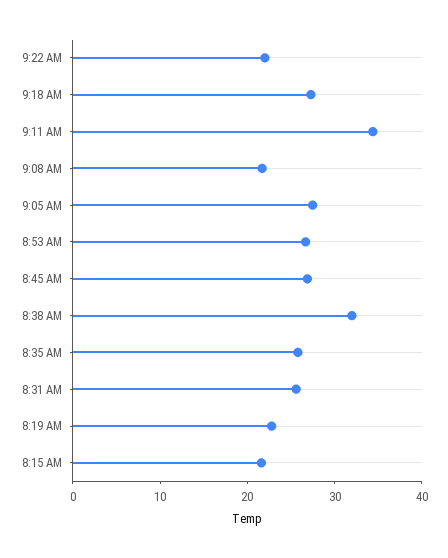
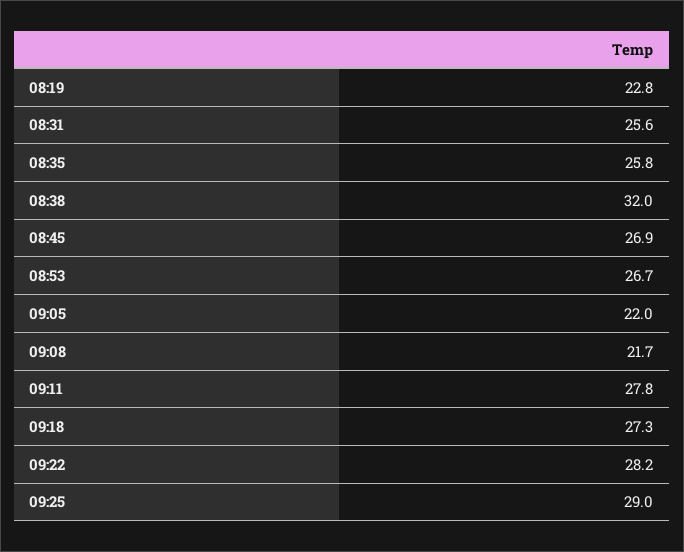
9:22 AM: 22 -> 28.2
9:11 AM: 34 -> 27.8
9:05 AM: 28 -> 22
8:15 AM: 22 -> none
09:25: none -> 29

